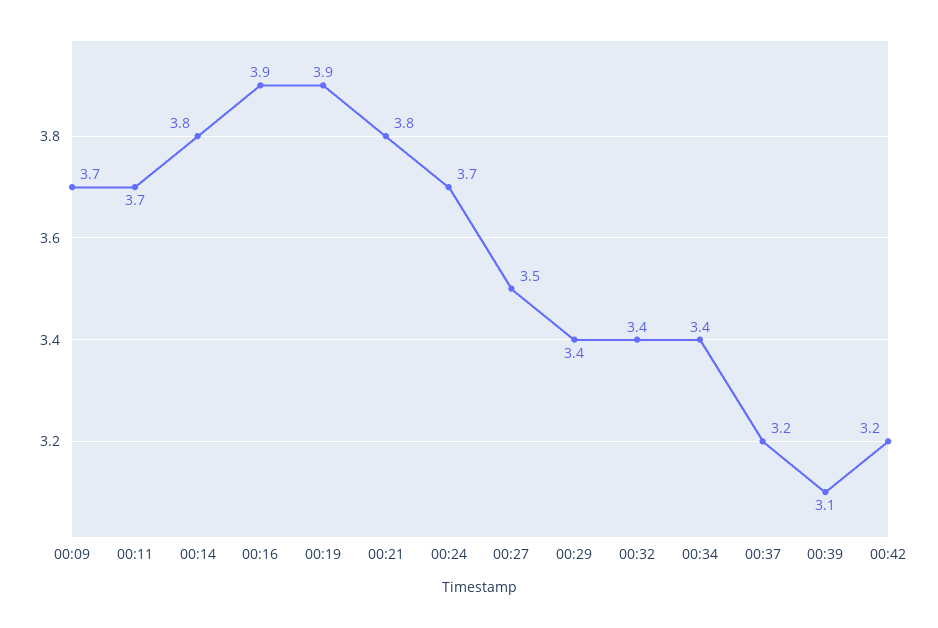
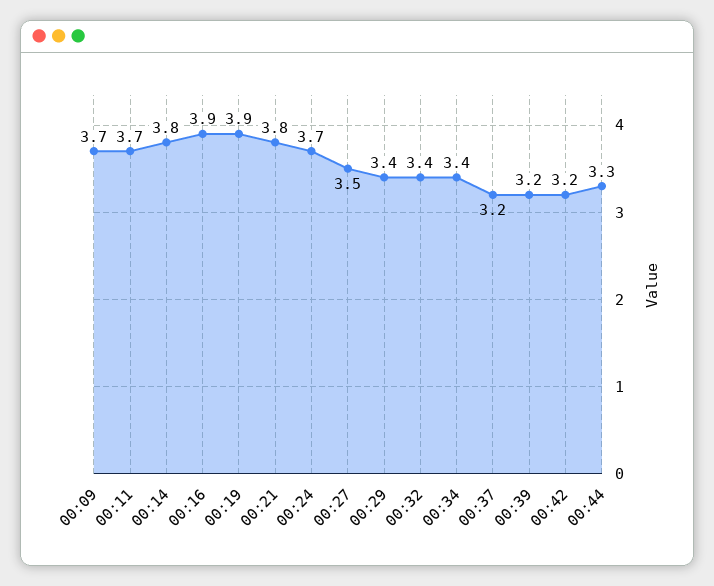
00:39: 3.1 -> 3.2
00:44: none -> 3.3

